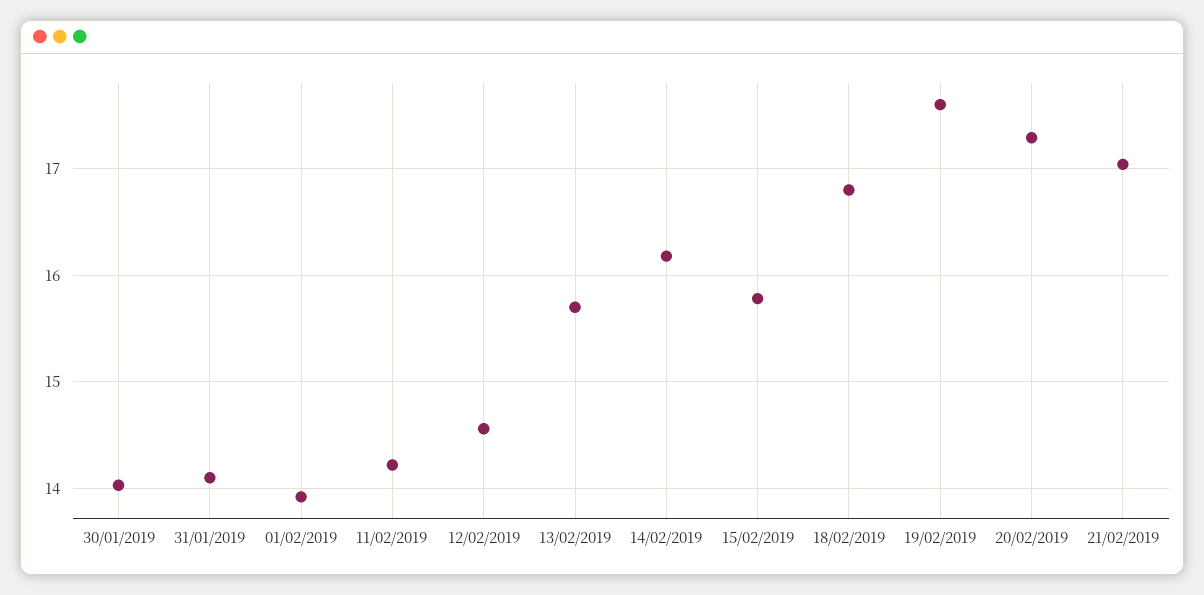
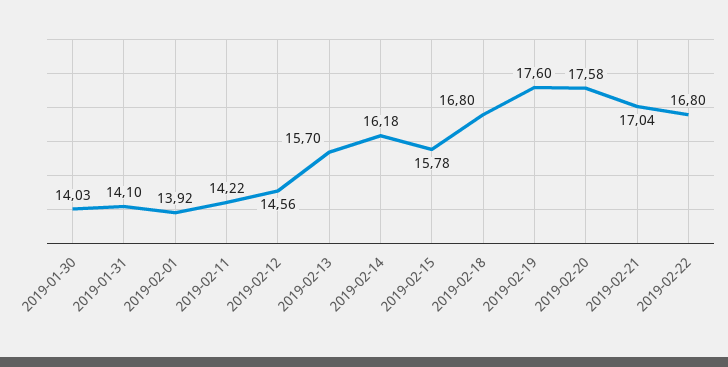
20/02/2019: 17.3 -> 17.58
2019-02-22: none -> 16.8

